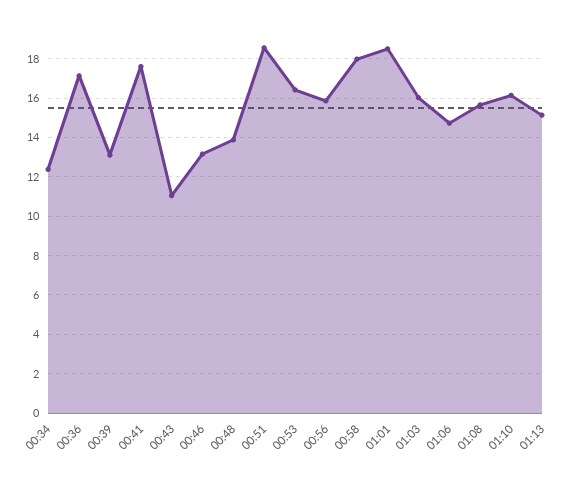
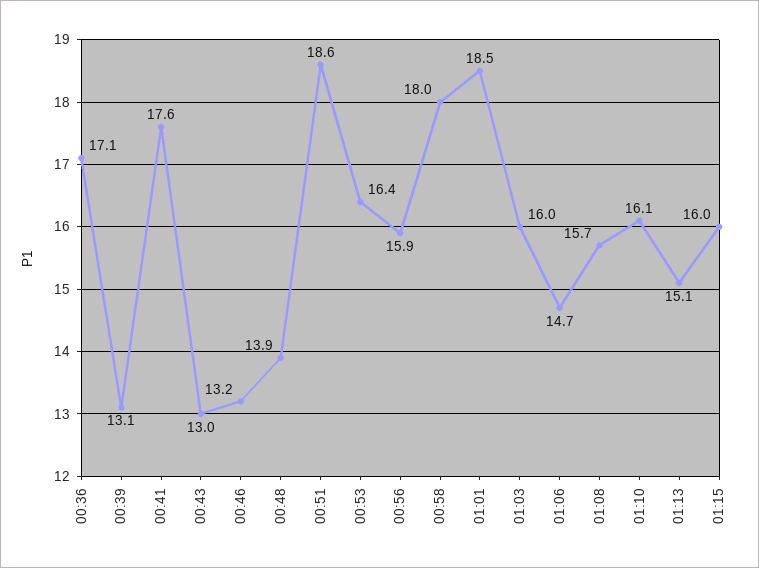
00:34: 12.5 -> none
00:43: 11 -> 13
01:15: none -> 16

